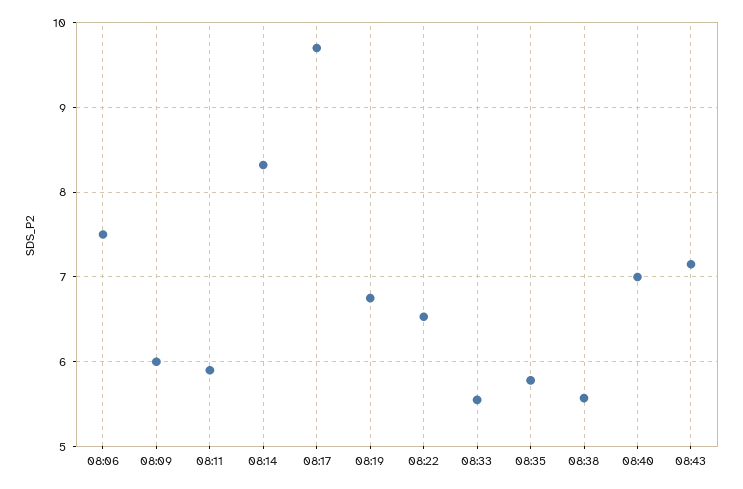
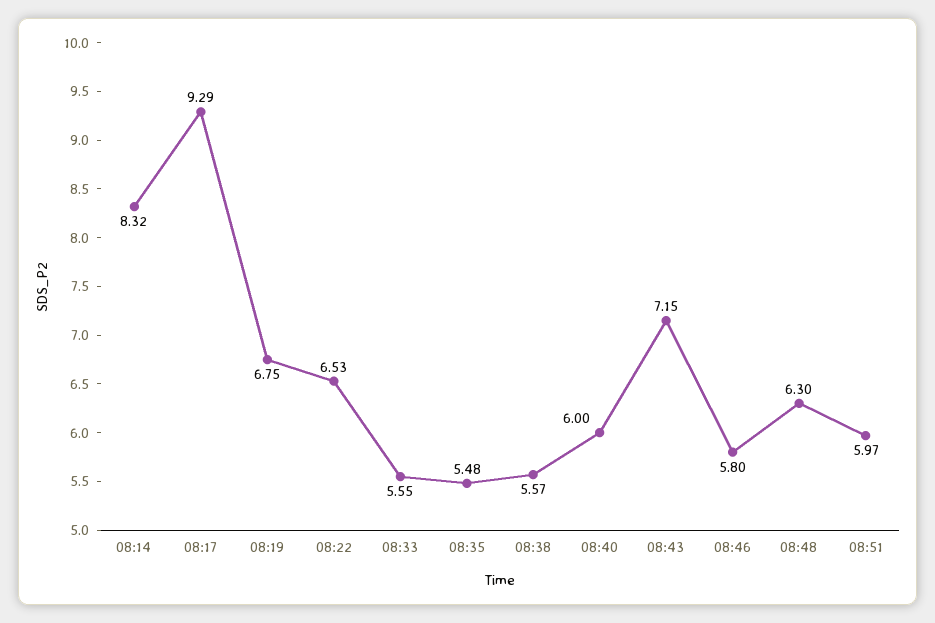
08:06: 7.5 -> none
08:09: 6 -> none
08:11: 5.9 -> none
08:17: 9.7 -> 9.29
08:35: 5.8 -> 5.48
08:40: 7 -> 6
08:46: none -> 5.8
08:48: none -> 6.3
08:51: none -> 5.97

